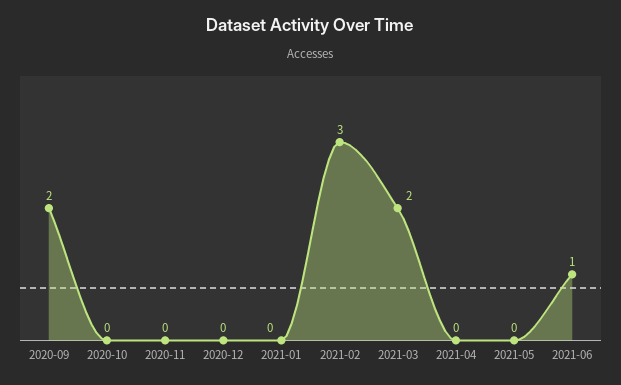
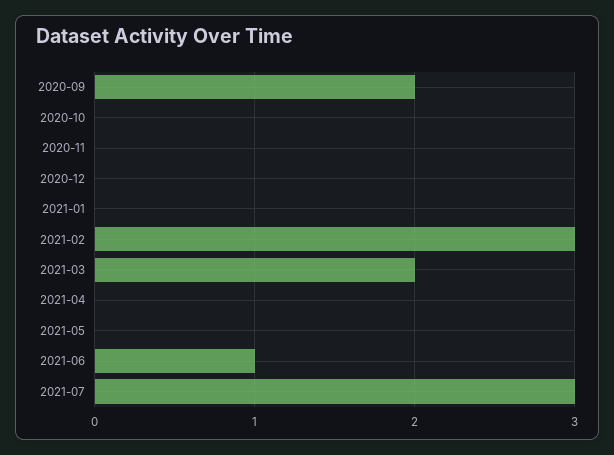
2021-07: none -> 3

